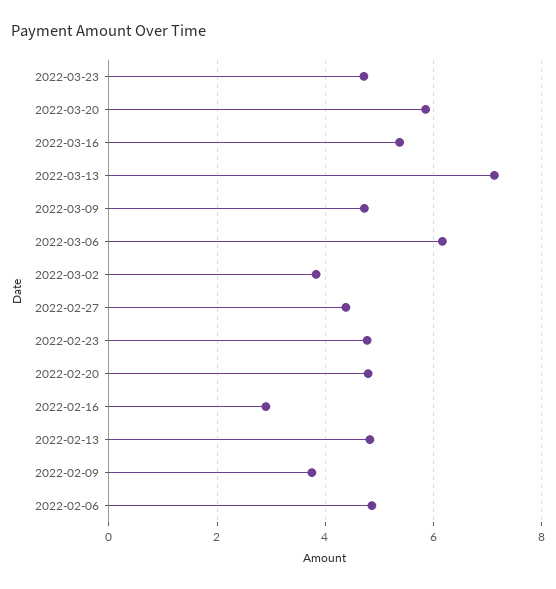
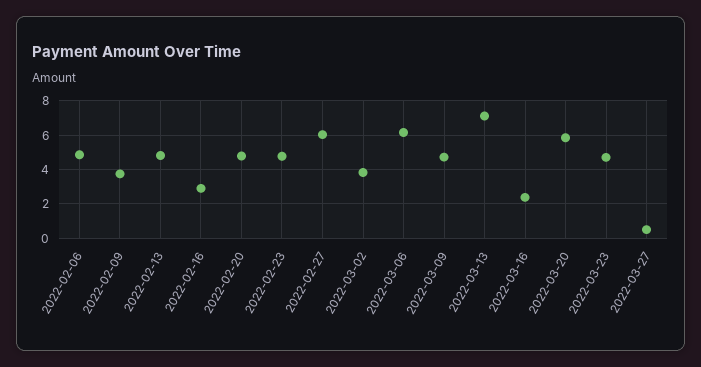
2022-03-16: 5.4 -> 2.5
2022-02-27: 4.4 -> 6
2022-03-27: none -> 0.5

